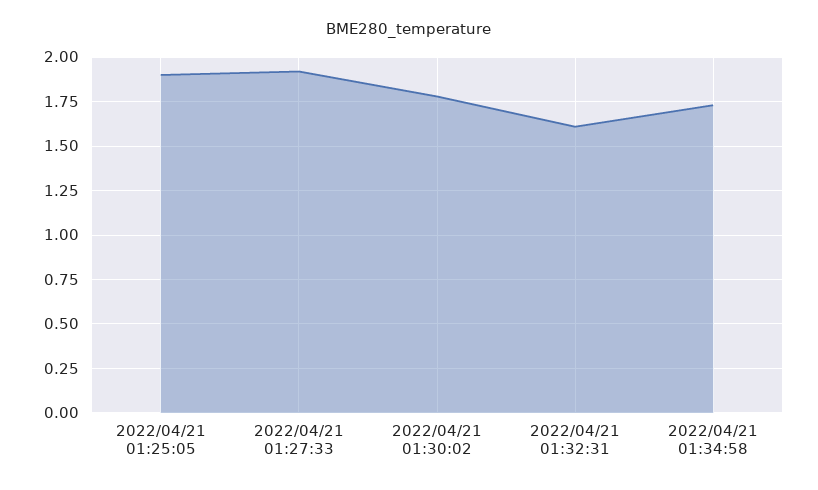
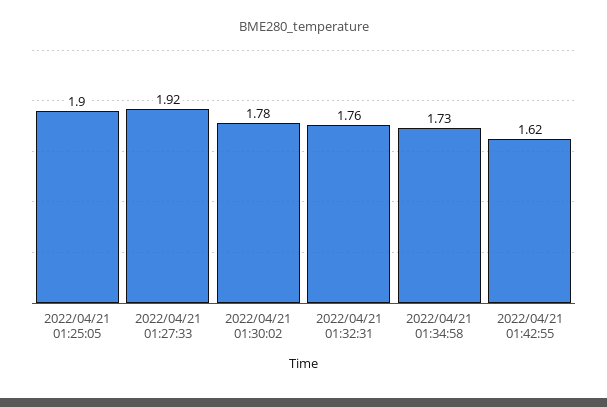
2022/04/21 01:32:31: 1.6 -> 1.76
2022/04/21 01:42:55: none -> 1.62

